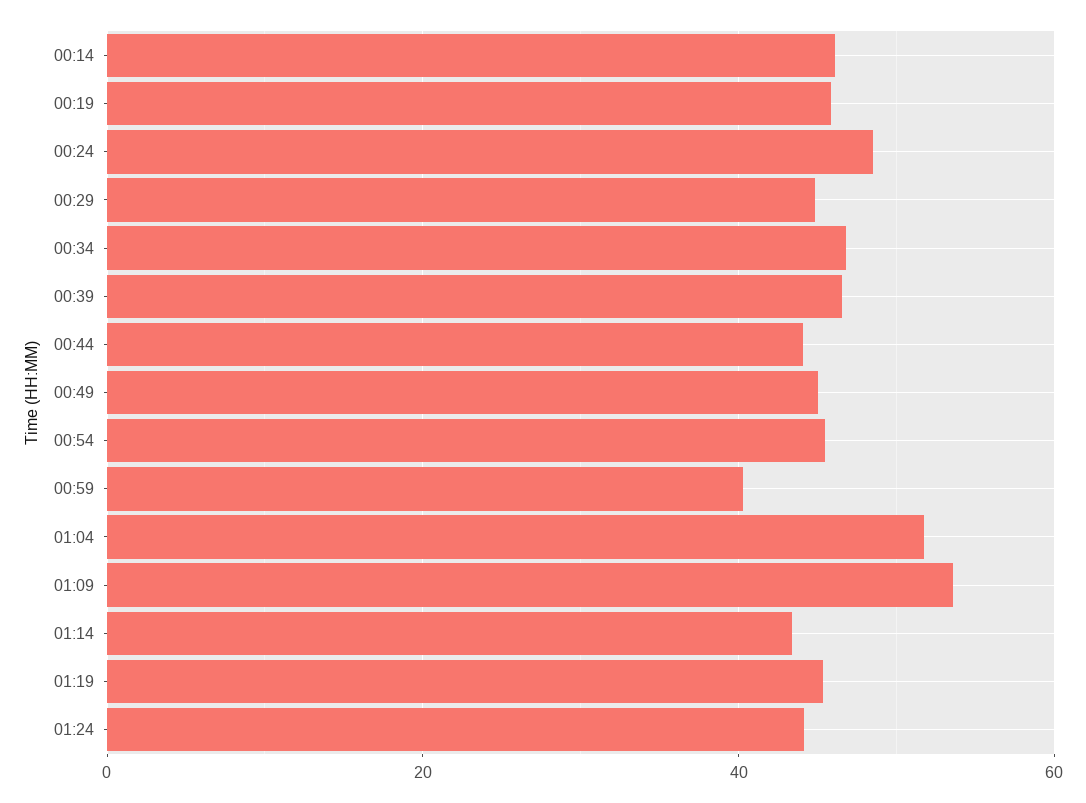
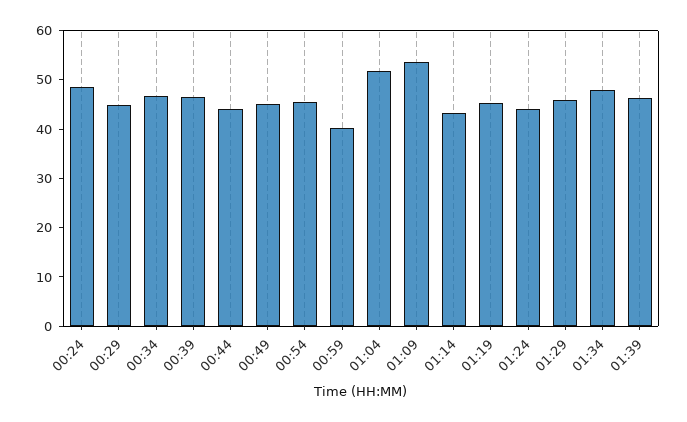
00:14: 46 -> none
00:19: 46 -> none
01:29: none -> 46
01:34: none -> 48
01:39: none -> 46

